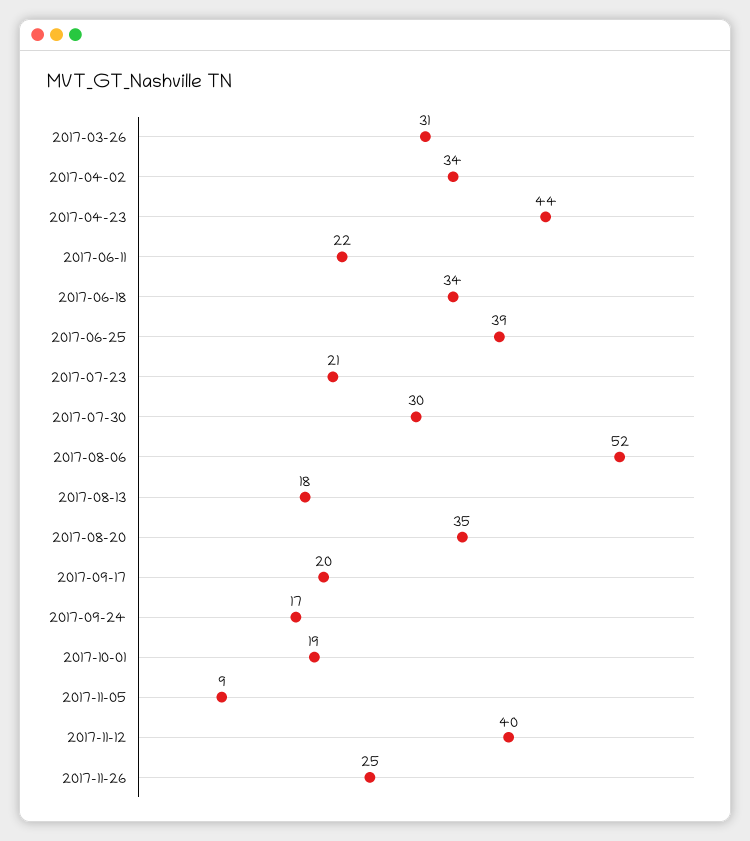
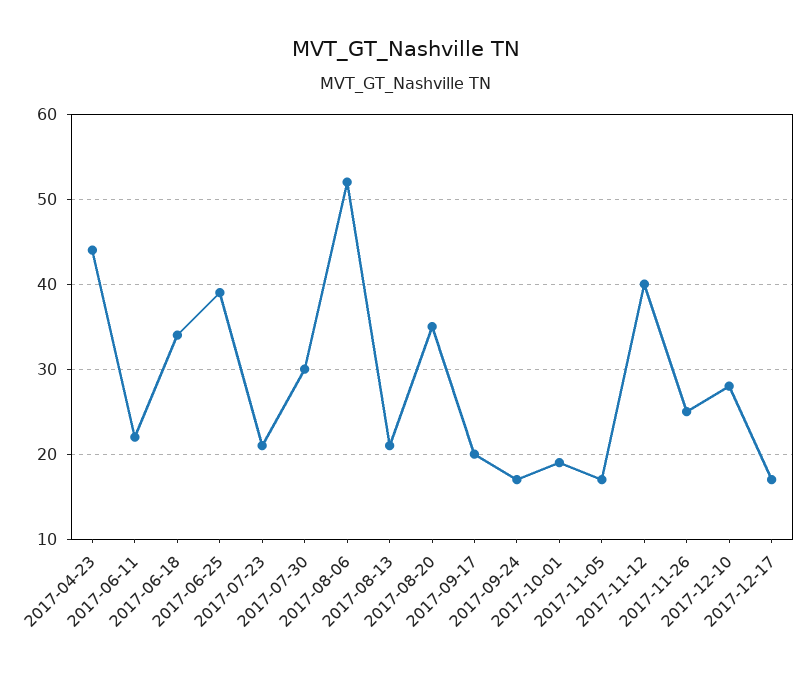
2017-03-26: 31 -> none
2017-04-02: 34 -> none
2017-08-13: 18 -> 21
2017-11-05: 9 -> 17
2017-12-10: none -> 28
2017-12-17: none -> 17

